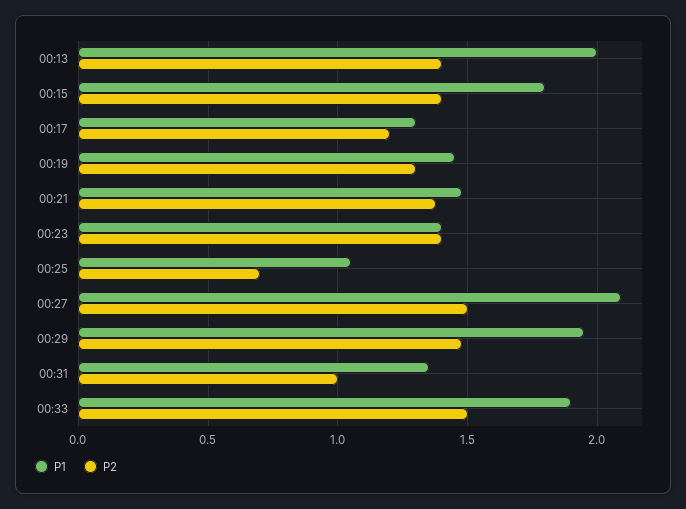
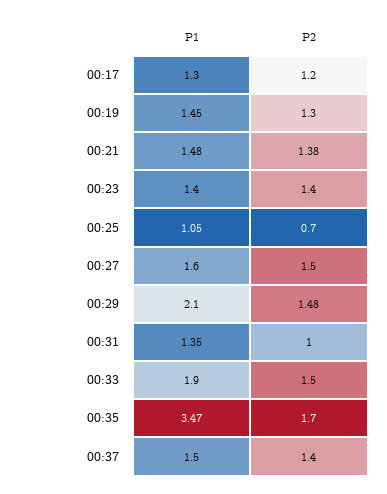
P1, 00:13: 2 -> none
P2, 00:13: 1.4 -> none
P1, 00:15: 1.8 -> none
P2, 00:15: 1.4 -> none
P1, 00:27: 2.1 -> 1.6
P1, 00:29: 1.95 -> 2.1
P1, 00:35: none -> 3.47
P2, 00:35: none -> 1.7
P1, 00:37: none -> 1.5
P2, 00:37: none -> 1.4

